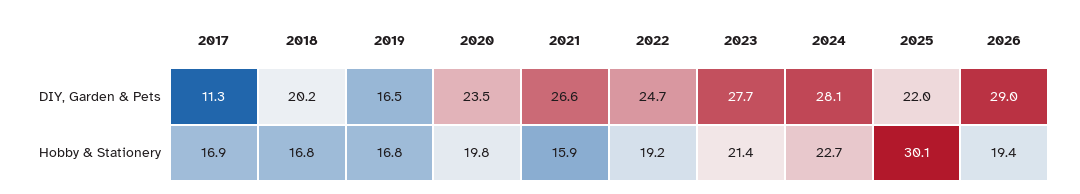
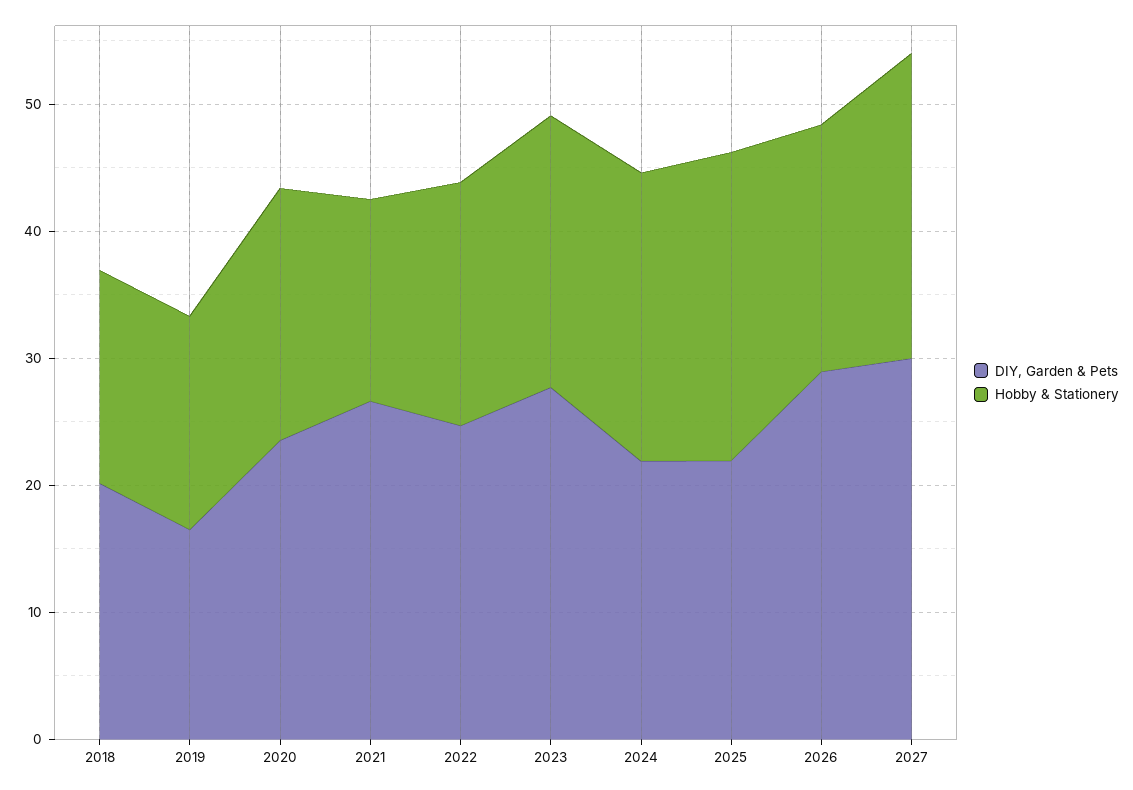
DIY, Garden & Pets, 2017: 11.3 -> none
DIY, Garden & Pets, 2024: 28.1 -> 22
Hobby & Stationery, 2017: 16.9 -> none
Hobby & Stationery, 2025: 30.1 -> 24
DIY, Garden & Pets, 2027: none -> 30
Hobby & Stationery, 2027: none -> 24

